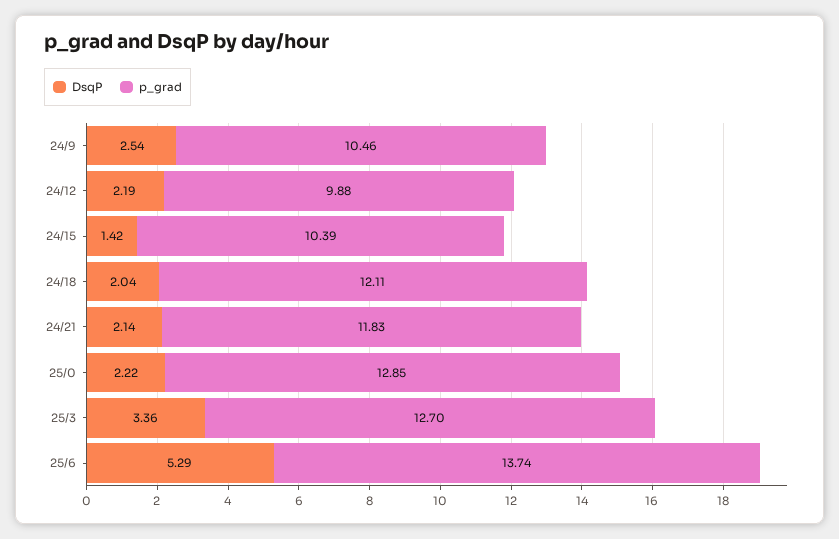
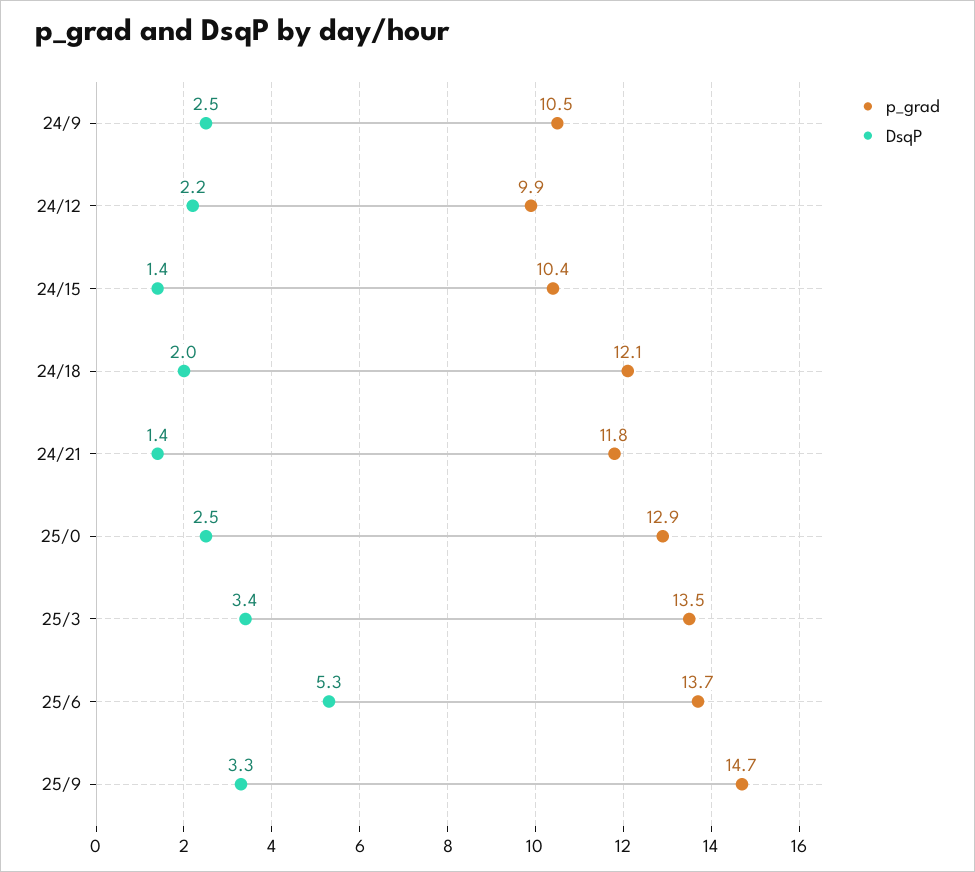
DsqP, 24/21: 2.14 -> 1.4
DsqP, 25/0: 2.22 -> 2.5
p_grad, 25/3: 12.7 -> 13.5
p_grad, 25/9: none -> 14.7
DsqP, 25/9: none -> 3.3

